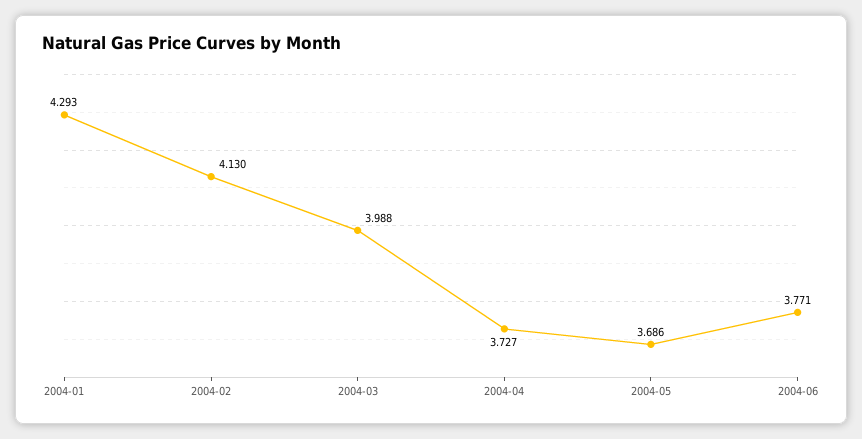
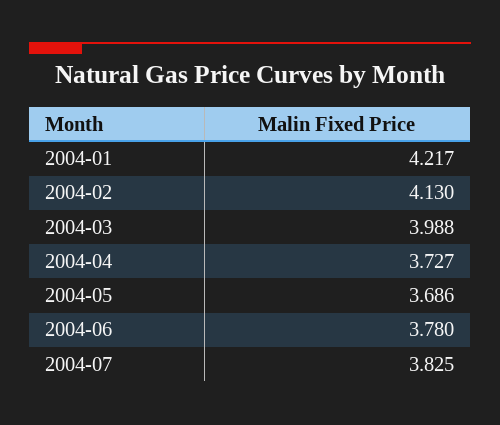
2004-01: 4.293 -> 4.217
2004-06: 3.771 -> 3.78
2004-07: none -> 3.825

